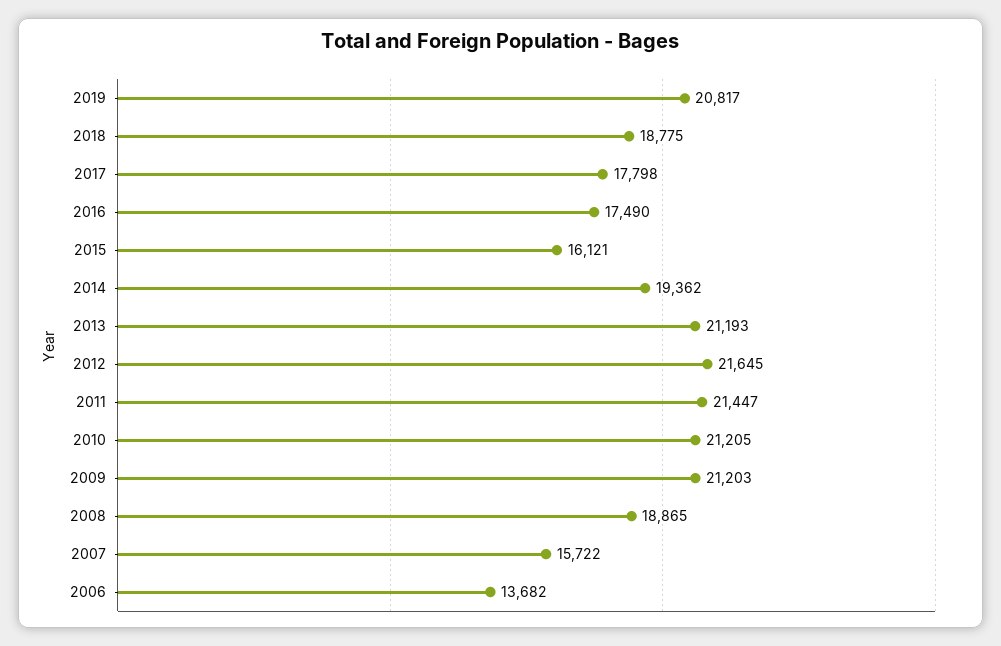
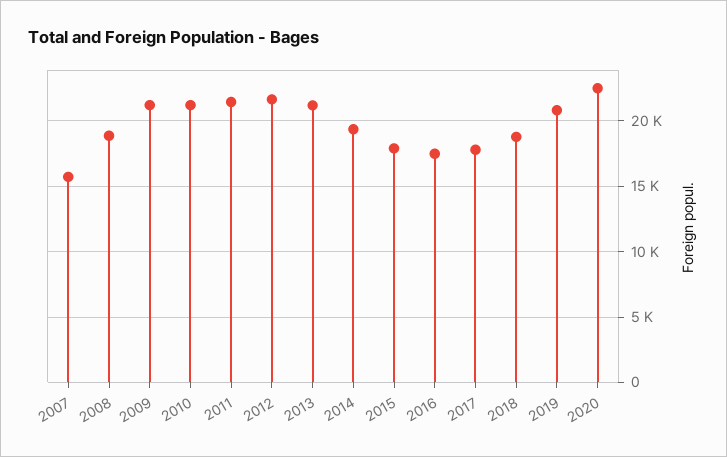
2015: 16121 -> 18000
2006: 13682 -> none
2020: none -> 22500

